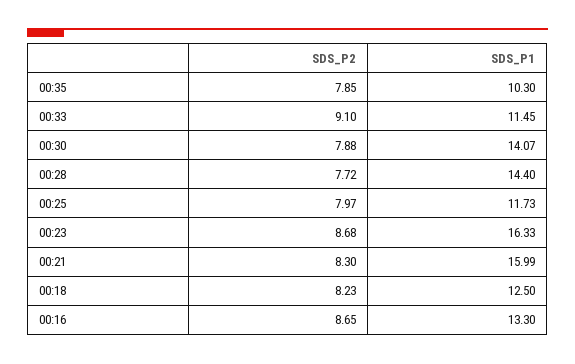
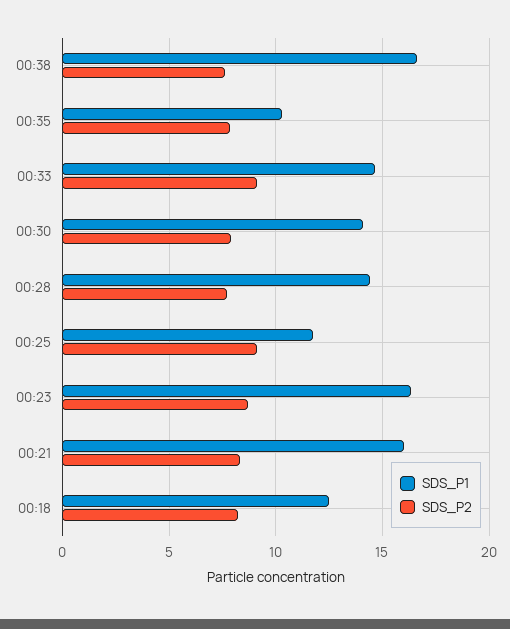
SDS_P1, 00:33: 11.45 -> 14.5
SDS_P2, 00:25: 7.97 -> 9
SDS_P2, 00:16: 8.65 -> none
SDS_P1, 00:16: 13.3 -> none
SDS_P1, 00:38: none -> 16.5
SDS_P2, 00:38: none -> 7.5

